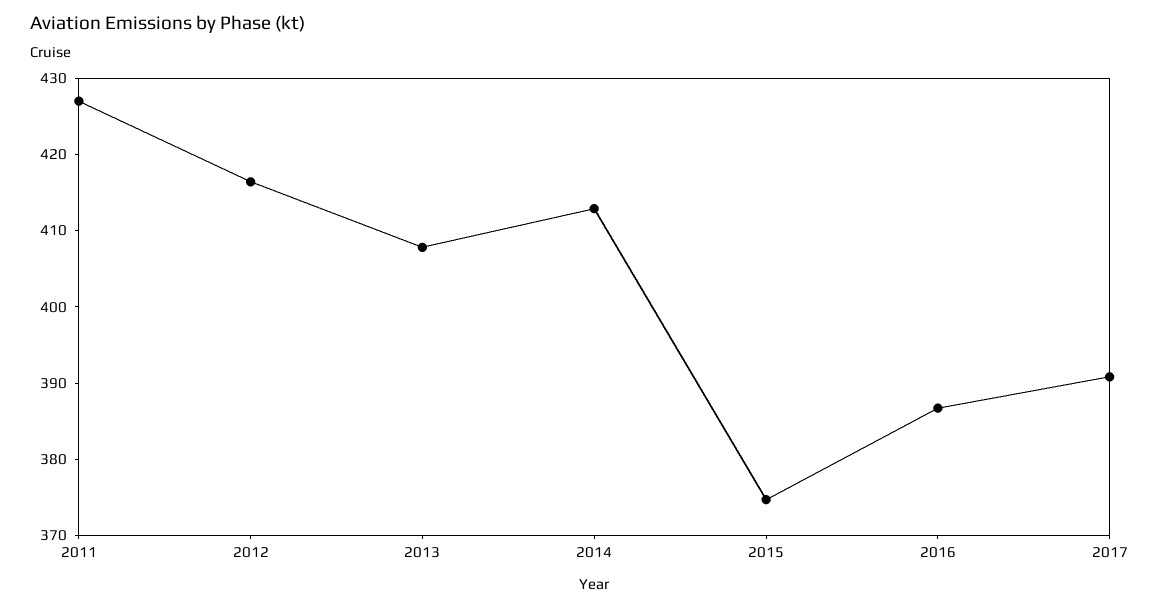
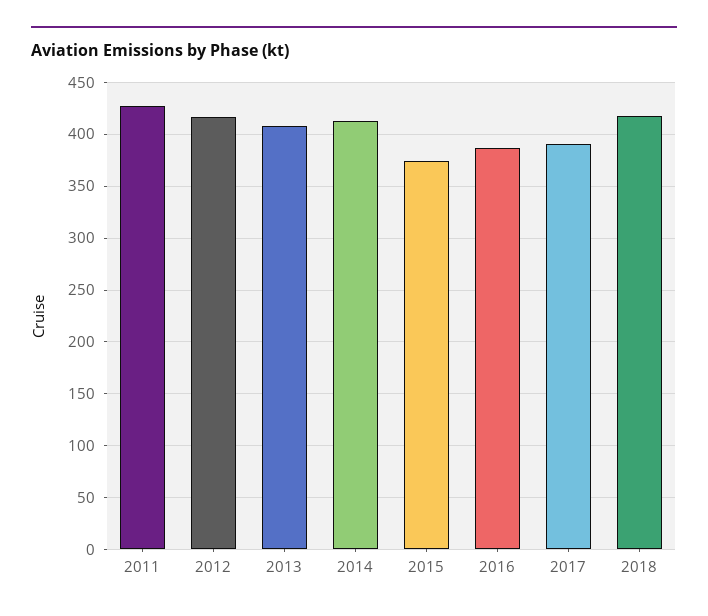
2018: none -> 420

